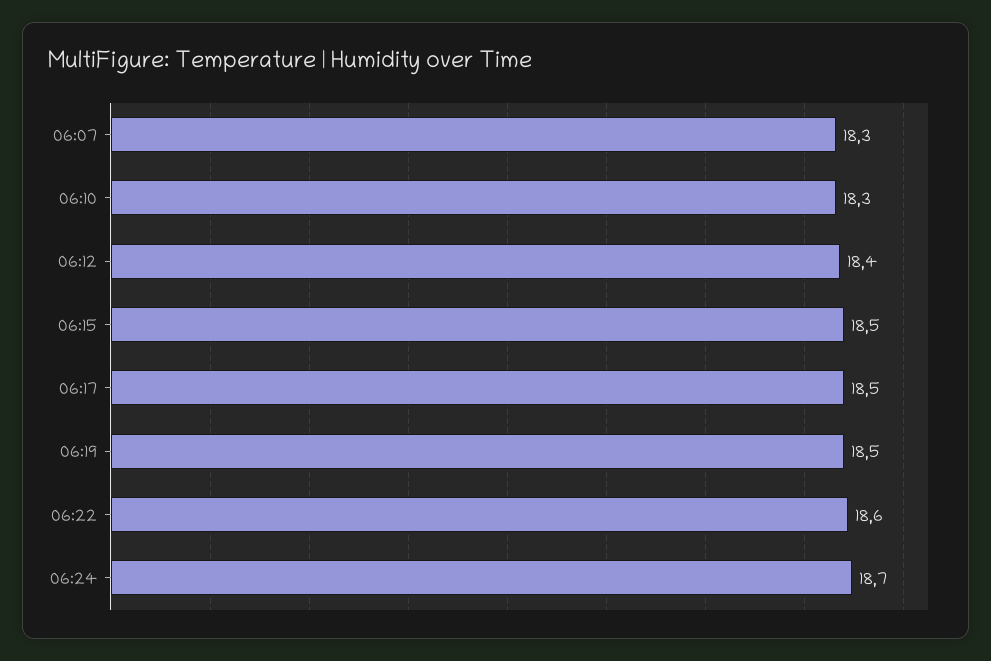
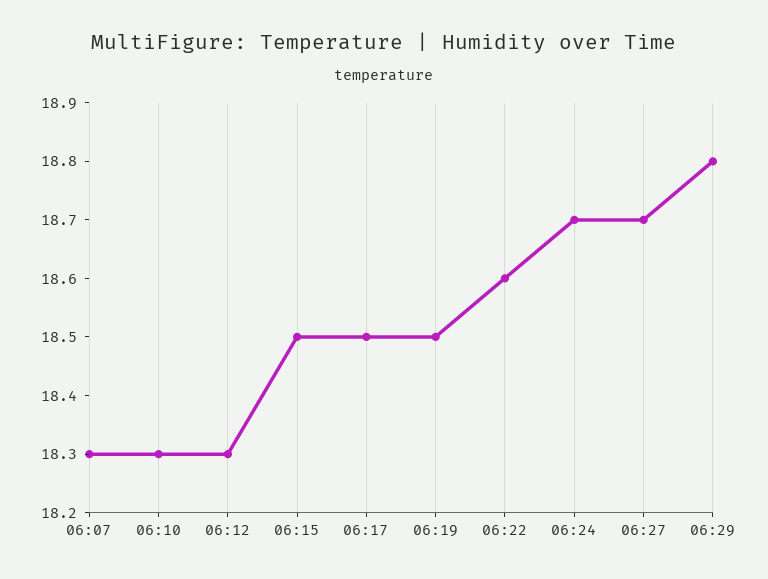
06:12: 18.4 -> 18.3
06:27: none -> 18.7
06:29: none -> 18.8

